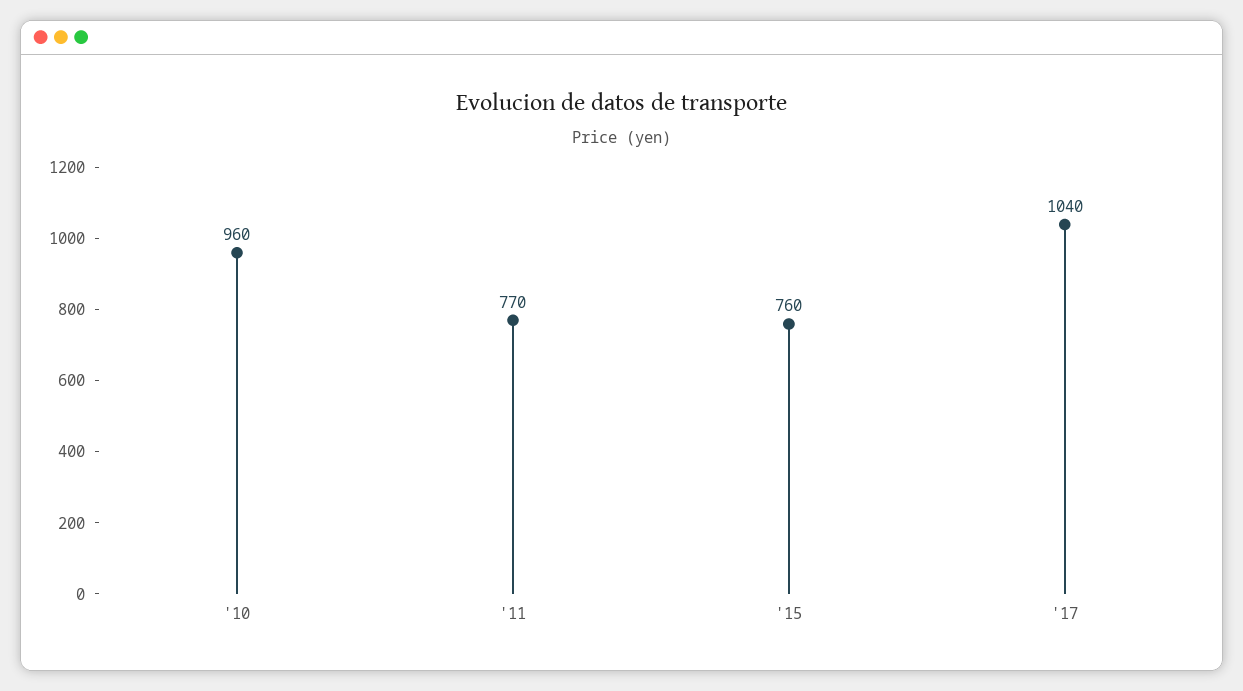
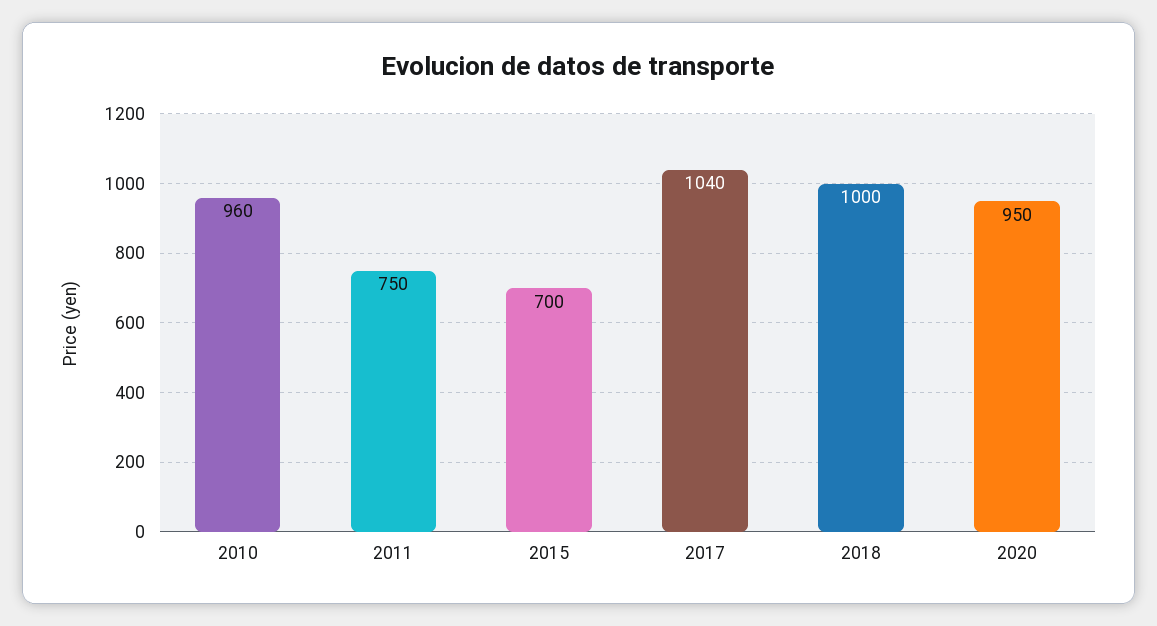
'11: 770 -> 750
'15: 760 -> 700
2018: none -> 1000
2020: none -> 950

